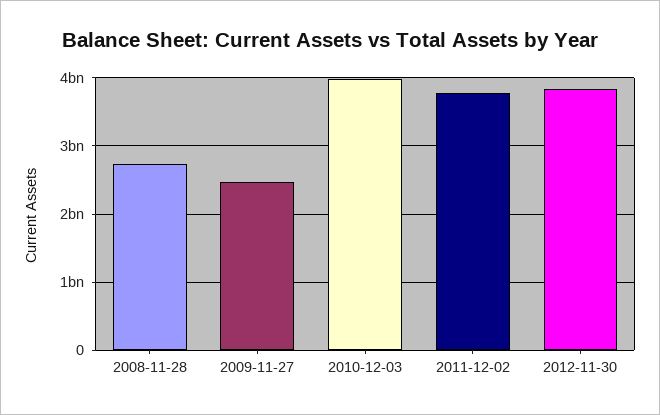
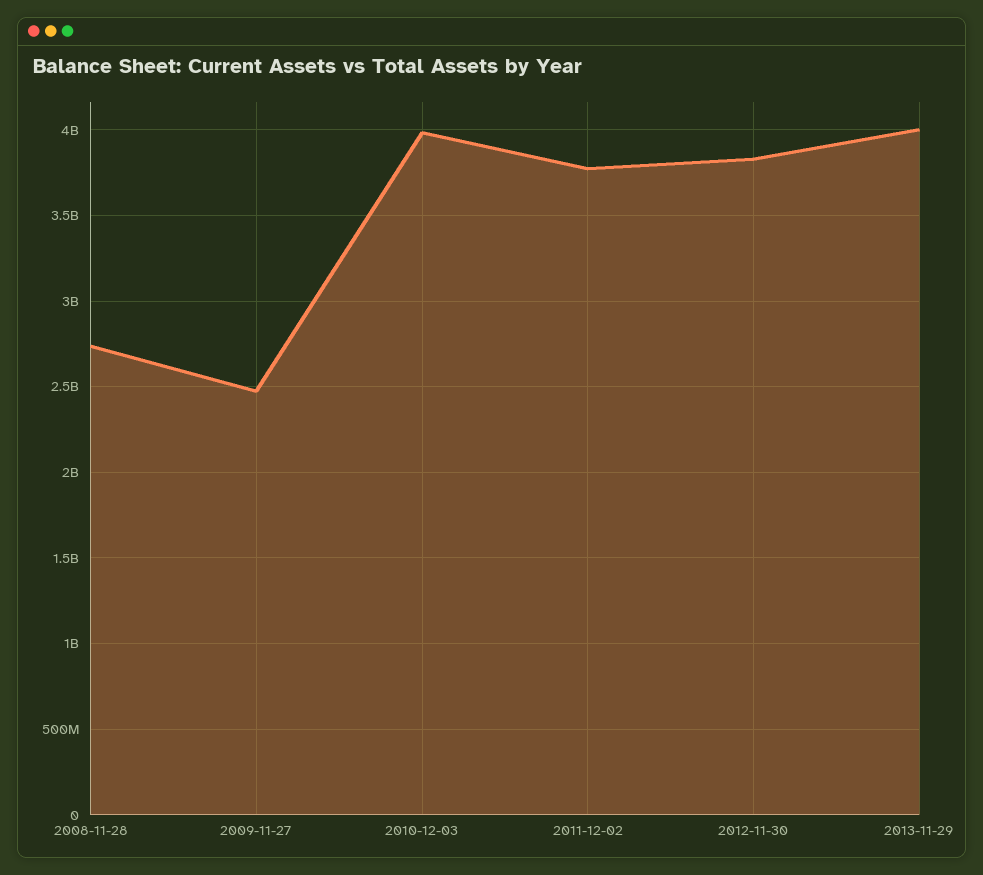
2013-11-29: none -> 4000000000

